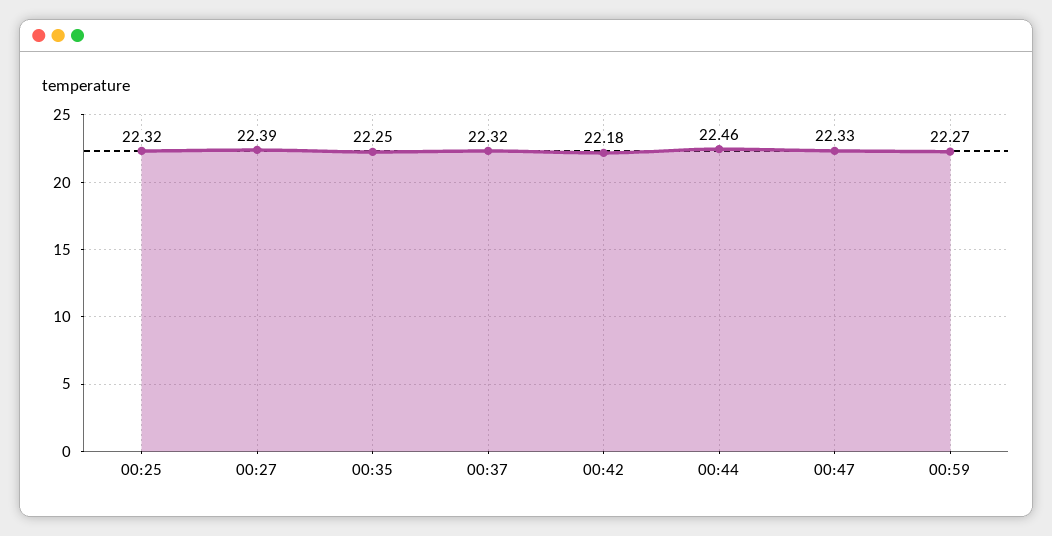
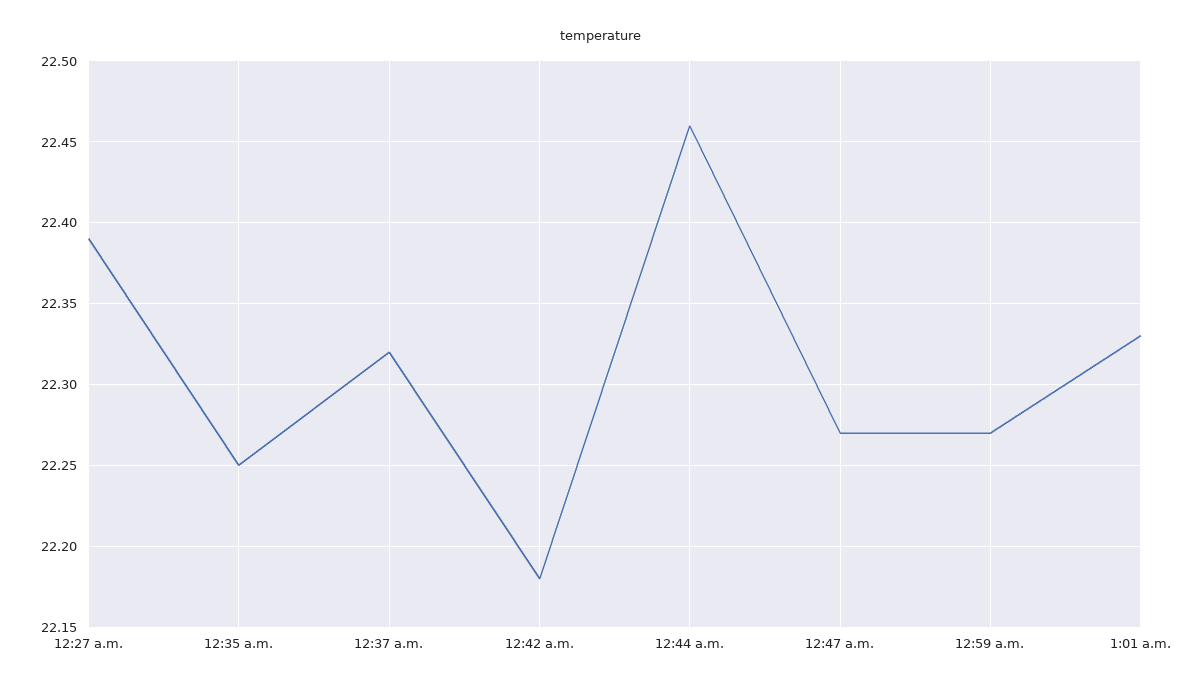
00:25: 22.32 -> none
00:47: 22.33 -> 22.27
1:01 a.m.: none -> 22.33

